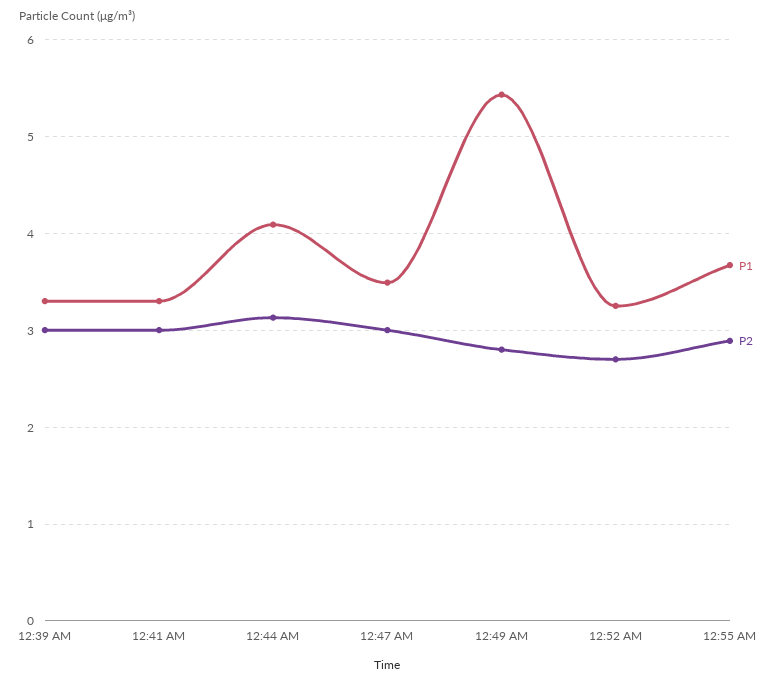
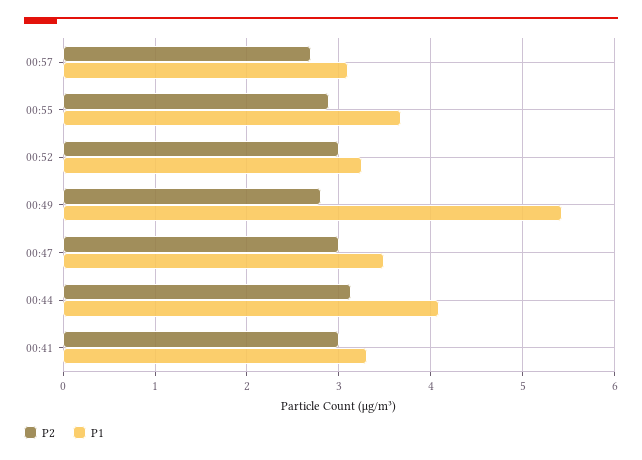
P1, 12:39 AM: 3.3 -> none
P2, 12:39 AM: 3 -> none
P2, 12:52 AM: 2.7 -> 3
P2, 00:57: none -> 2.7
P1, 00:57: none -> 3.1

